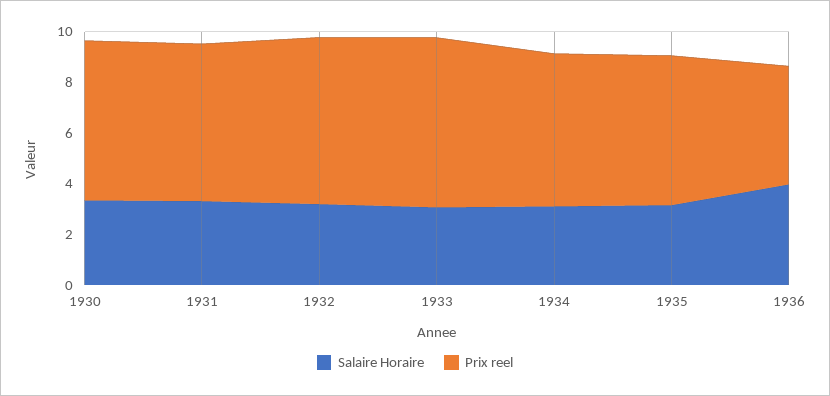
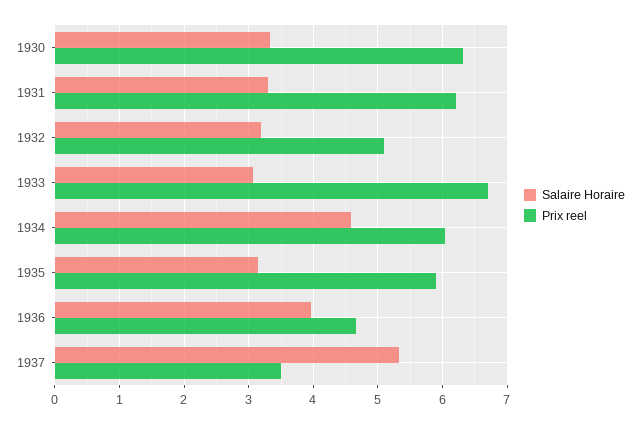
Prix reel, 1932: 6.5 -> 5.1
Salaire Horaire, 1934: 3 -> 4.6
Salaire Horaire, 1937: none -> 5.3
Prix reel, 1937: none -> 3.5

